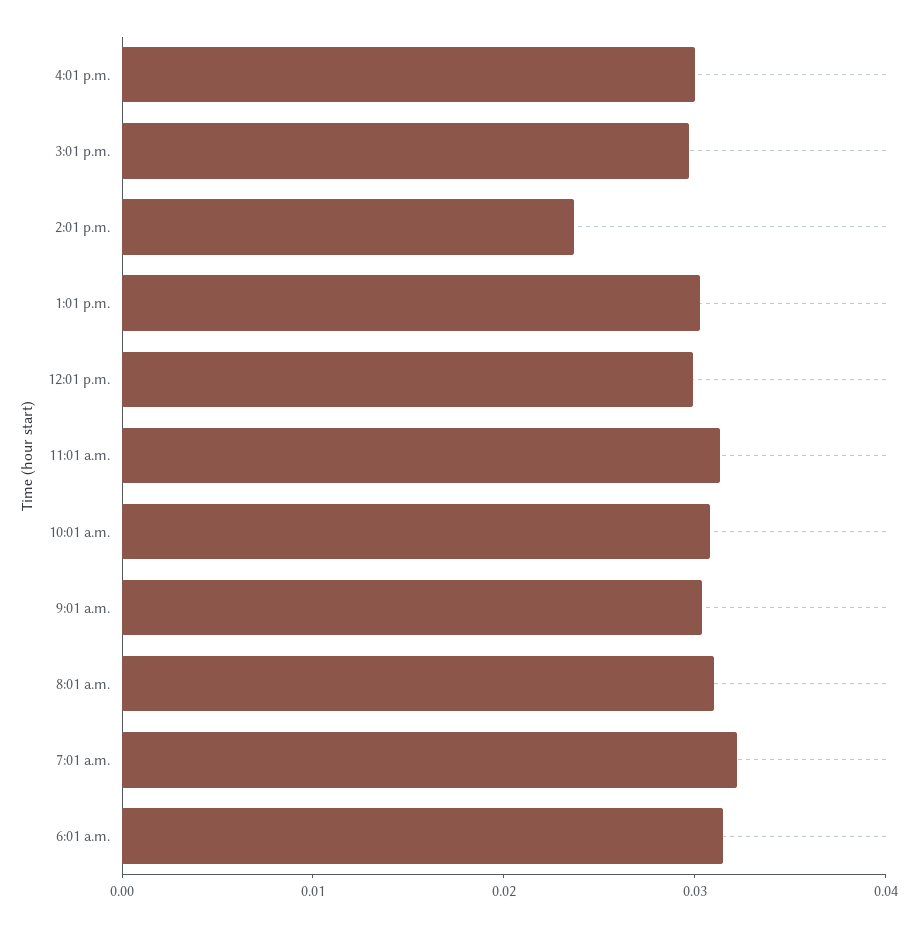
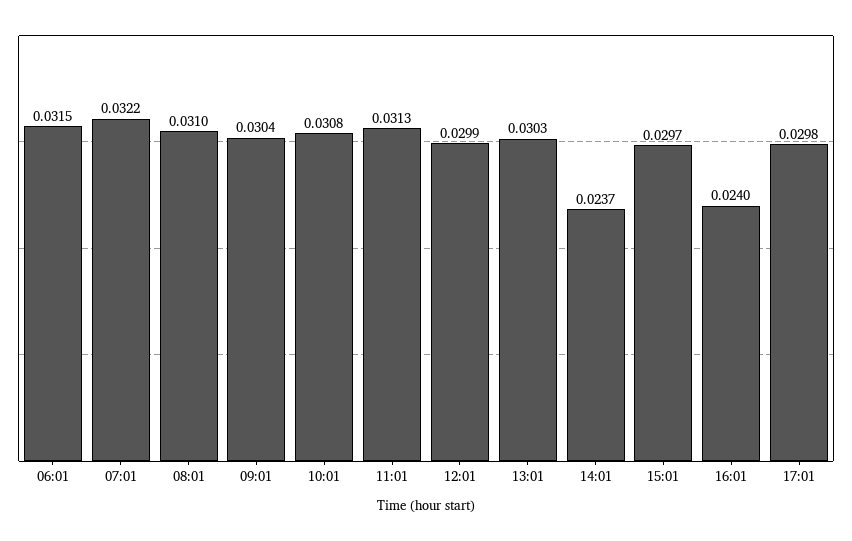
4:01 p.m.: 0.03 -> 0.024
17:01: none -> 0.0298

